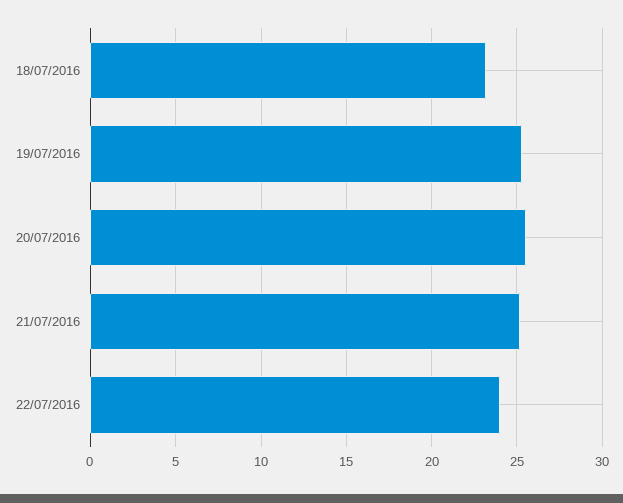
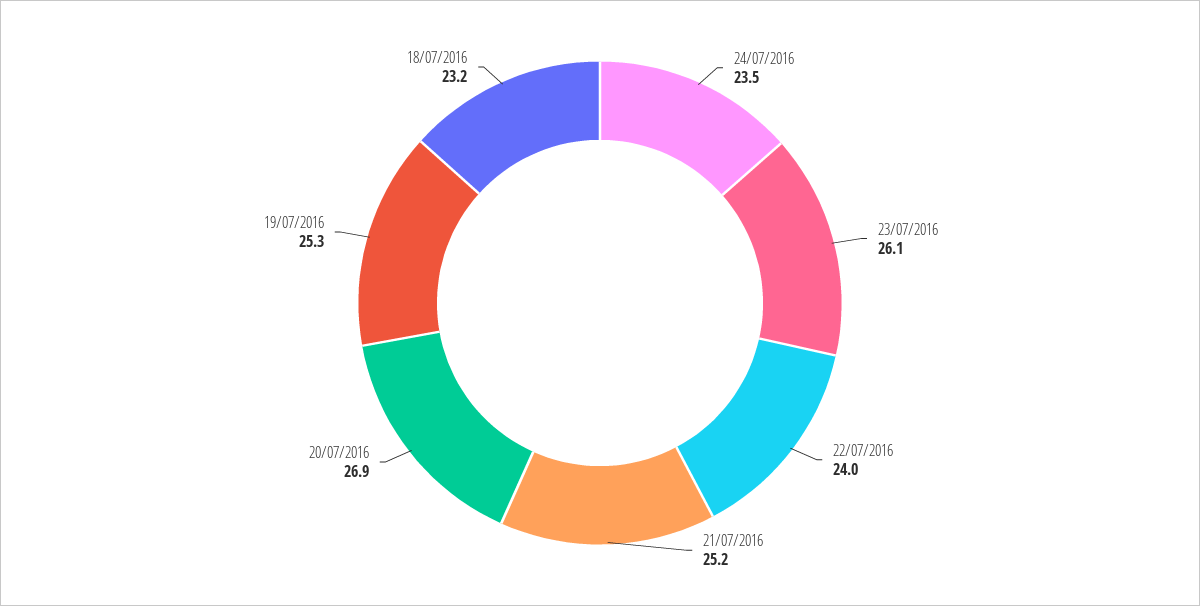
20/07/2016: 25.5 -> 26.9
24/07/2016: none -> 23.5
23/07/2016: none -> 26.1

